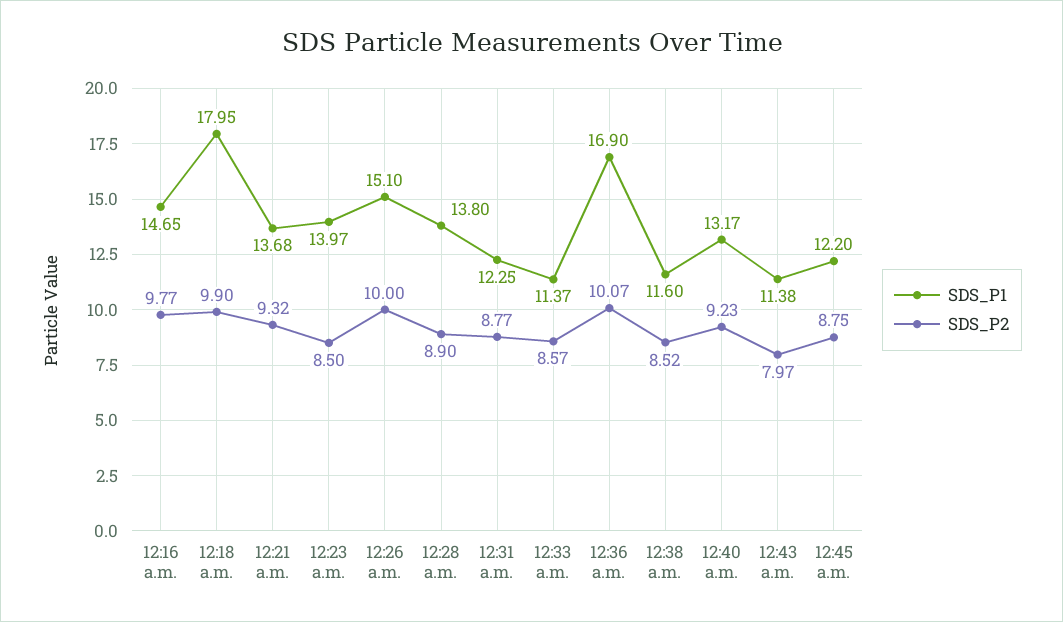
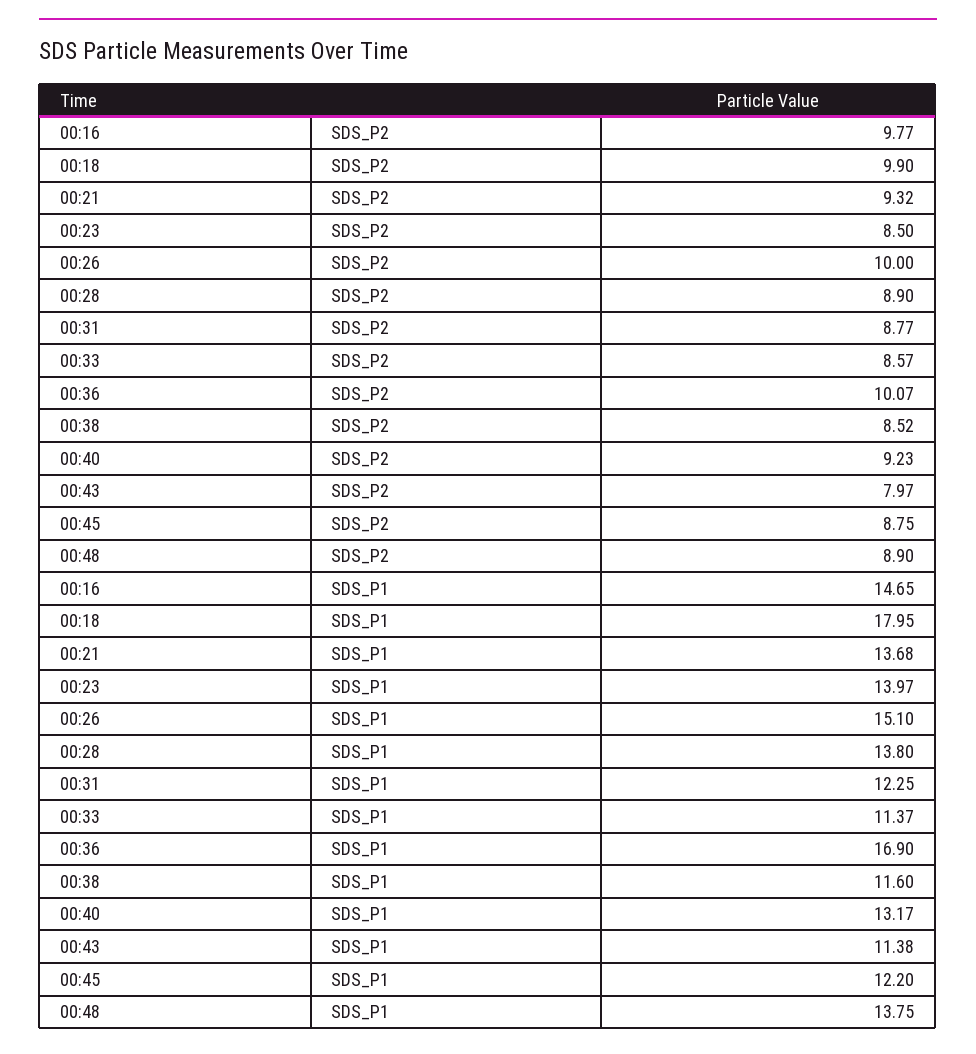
SDS_P2, 00:48: none -> 8.9
SDS_P1, 00:48: none -> 13.75

